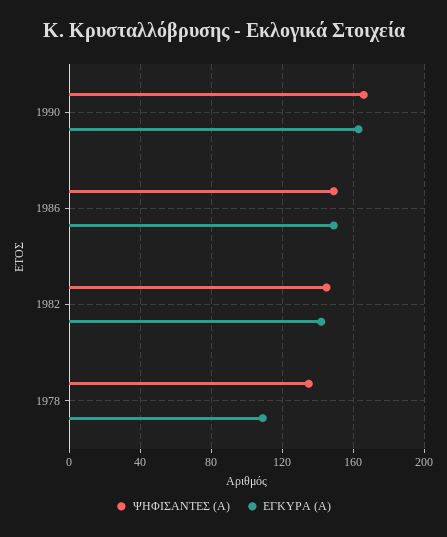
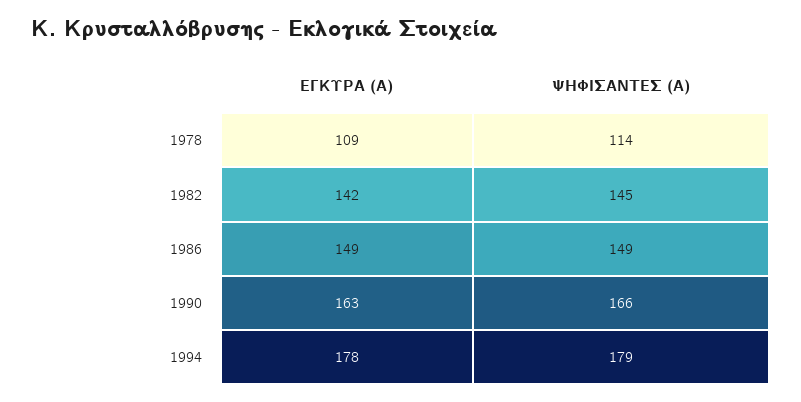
ΨΗΦΙΣΑΝΤΕΣ (Α), 1978: 135 -> 114
ΕΓΚΥΡΑ (Α), 1994: none -> 178
ΨΗΦΙΣΑΝΤΕΣ (Α), 1994: none -> 179

